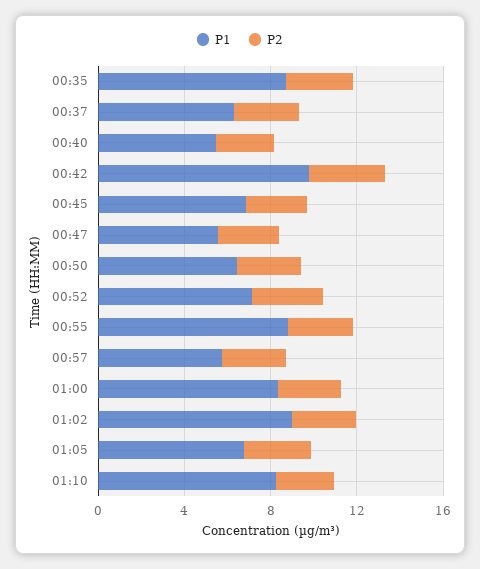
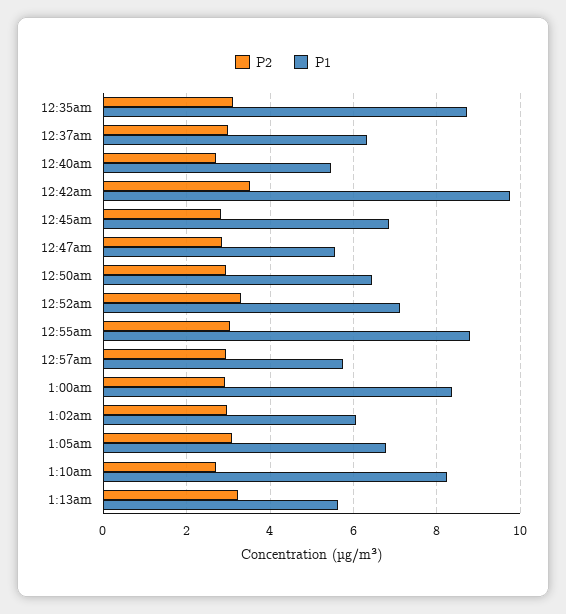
P1, 01:02: 9 -> 6
P2, 1:13am: none -> 3.2
P1, 1:13am: none -> 5.6

